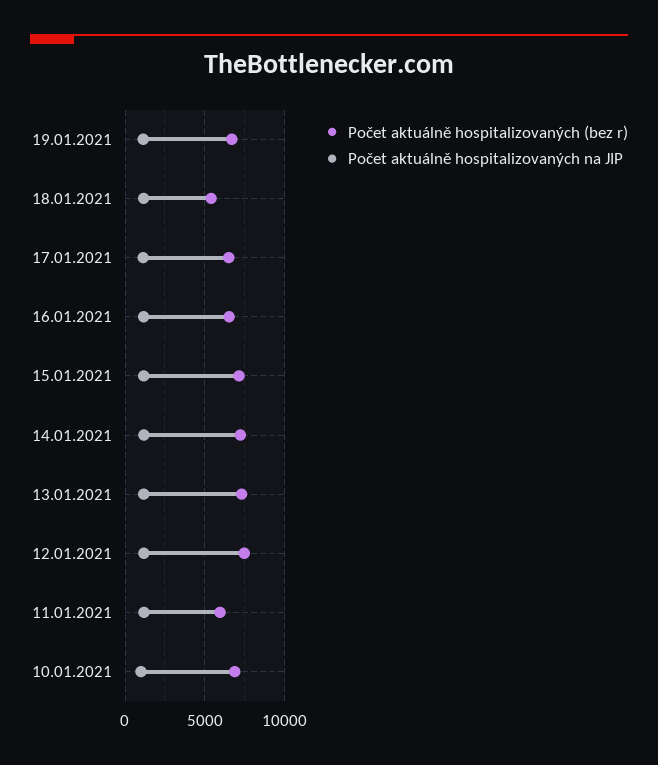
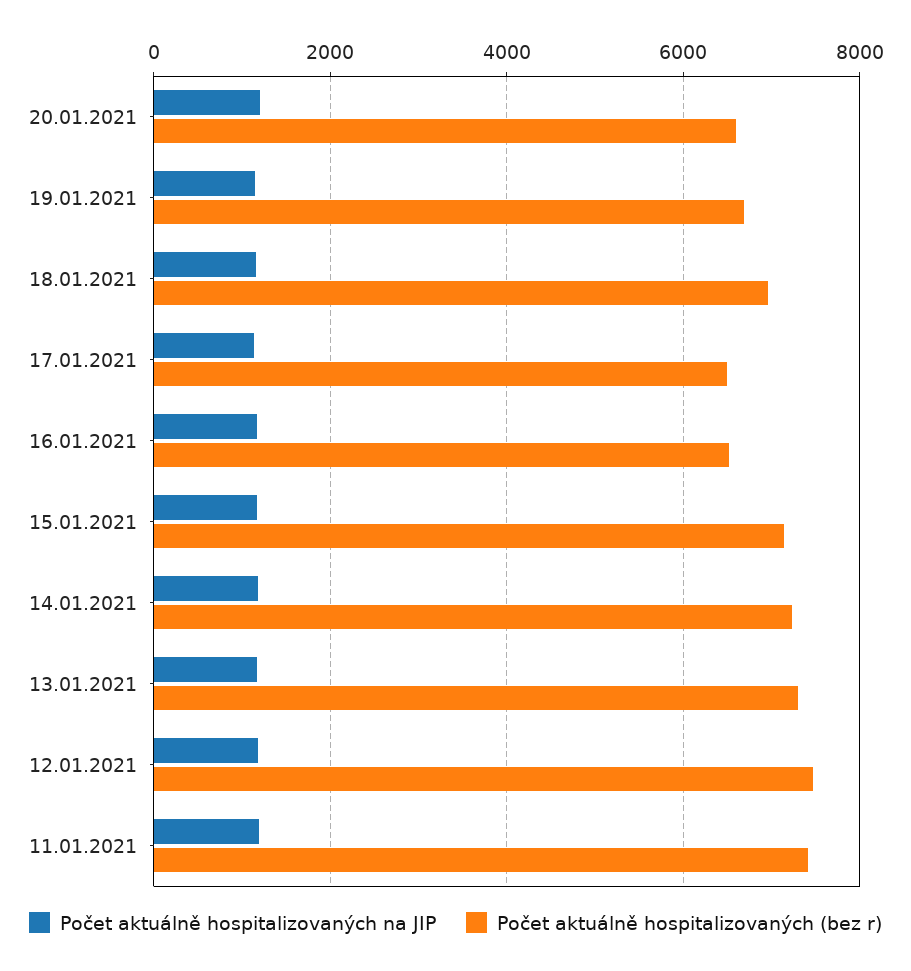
Počet aktuálně hospitalizovaných (bez r), 18.01.2021: 5500 -> 7000
Počet aktuálně hospitalizovaných (bez r), 11.01.2021: 6000 -> 7400
Počet aktuálně hospitalizovaných (bez r), 10.01.2021: 7000 -> none
Počet aktuálně hospitalizovaných na JIP, 10.01.2021: 1000 -> none
Počet aktuálně hospitalizovaných na JIP, 20.01.2021: none -> 1200
Počet aktuálně hospitalizovaných (bez r), 20.01.2021: none -> 6600

